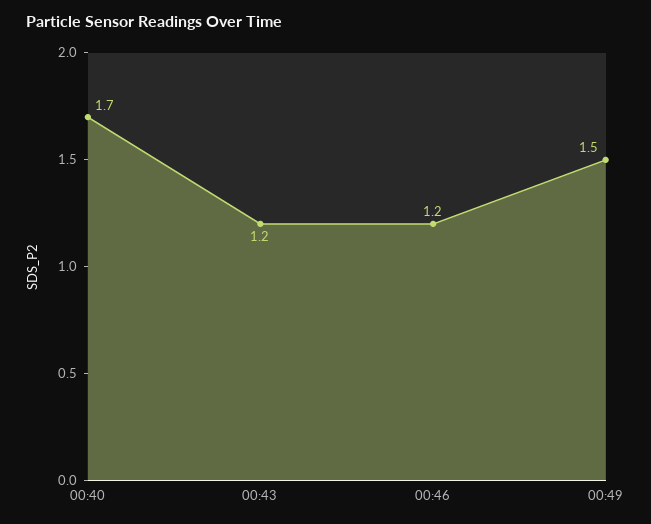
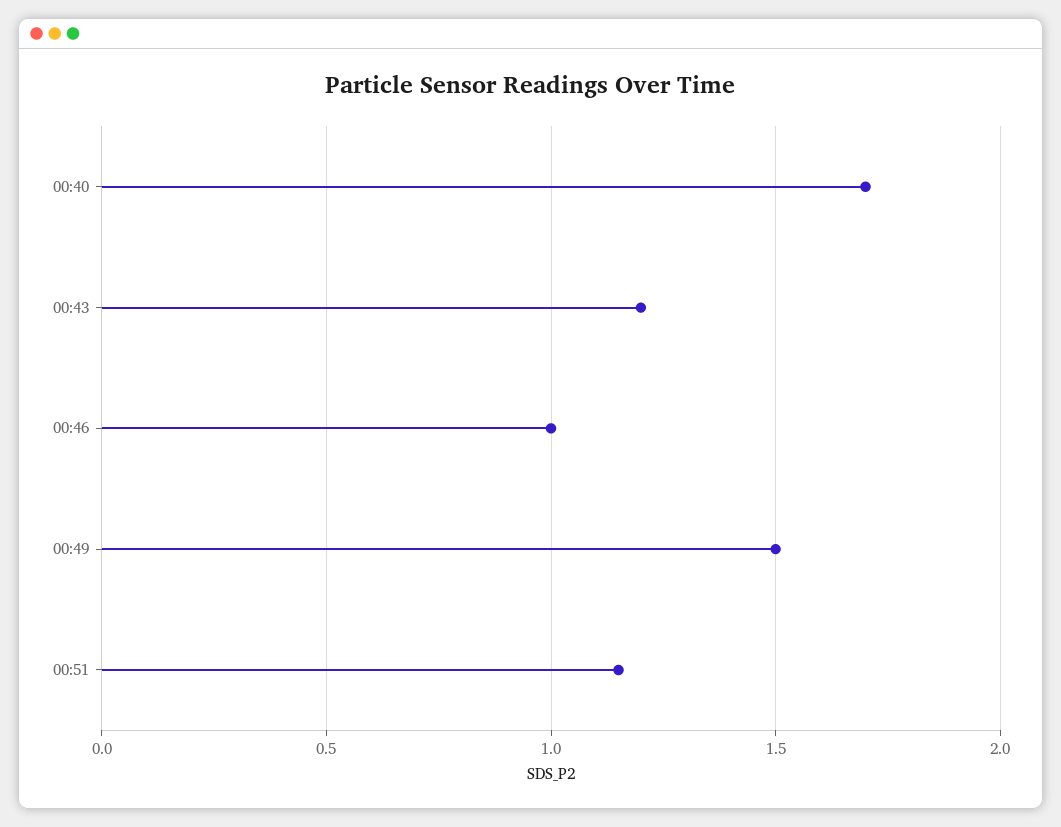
00:46: 1.2 -> 1
00:51: none -> 1.15

